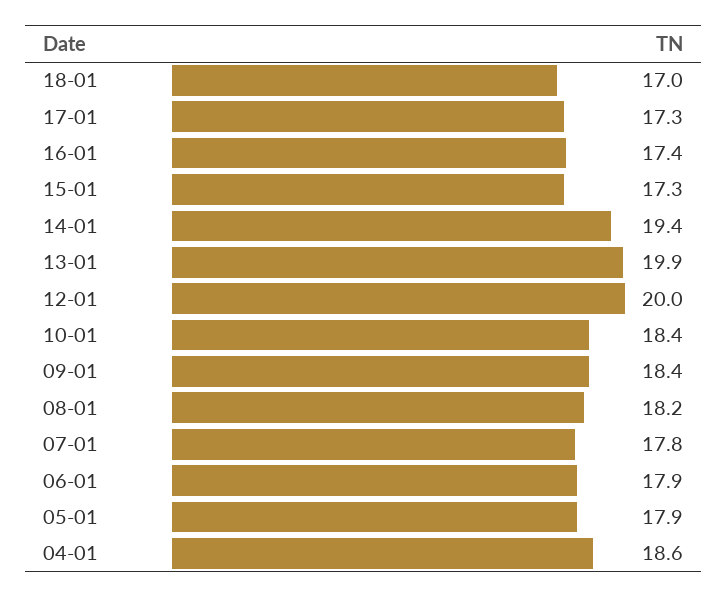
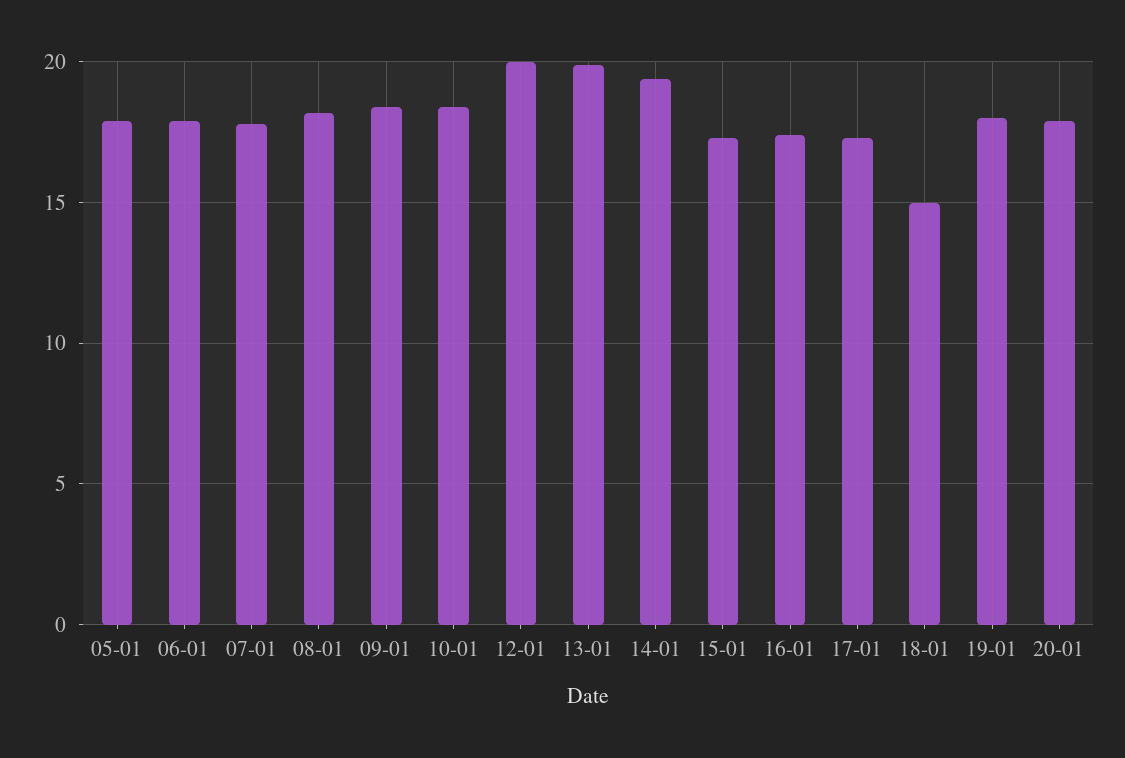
18-01: 17 -> 15
04-01: 18.6 -> none
19-01: none -> 18
20-01: none -> 18

